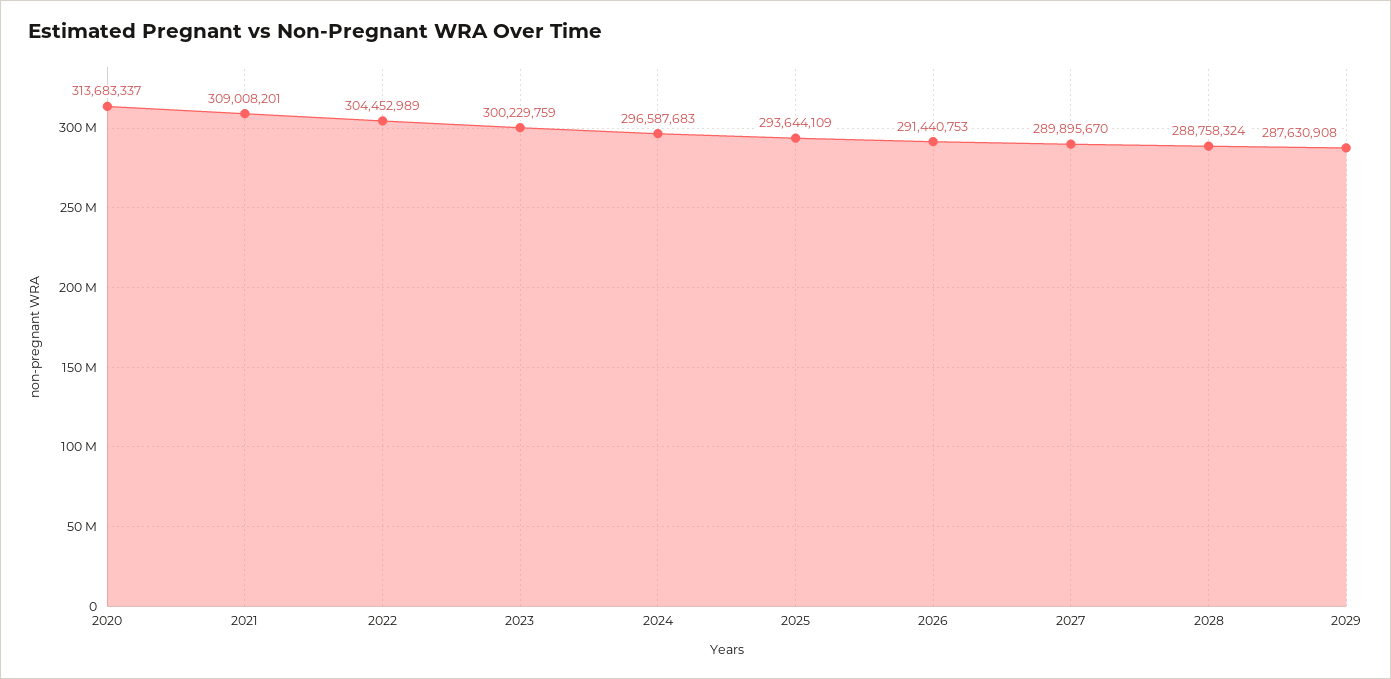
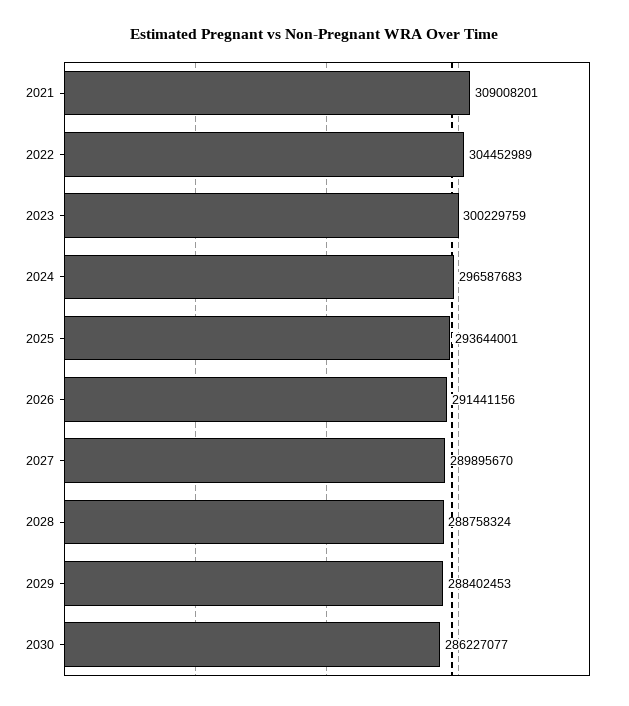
2020: 313683337 -> none
2025: 293644109 -> 293644001
2026: 291440753 -> 291441156
2029: 287630908 -> 288402453
2030: none -> 286227077

